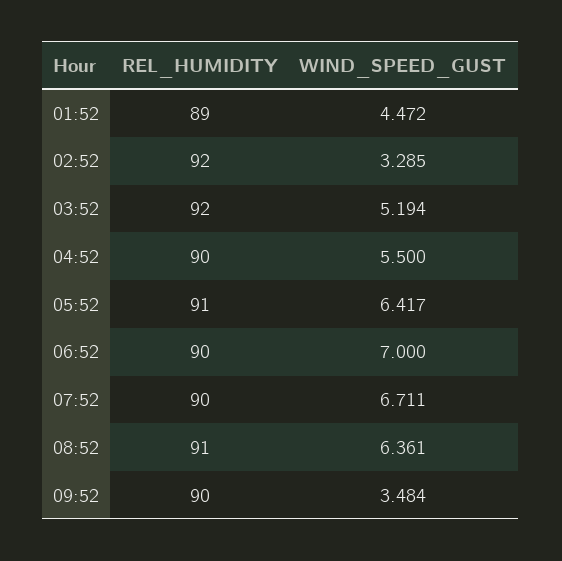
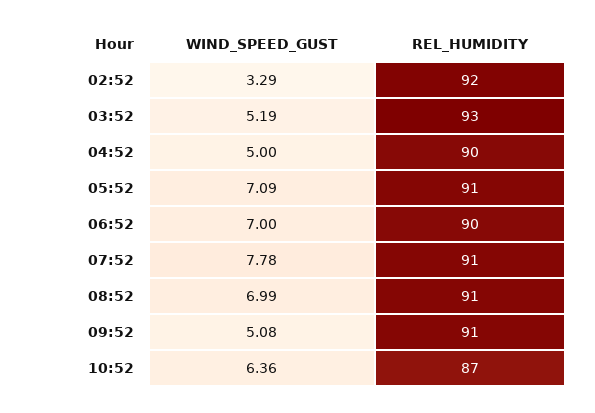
REL_HUMIDITY, 01:52: 89 -> none
WIND_SPEED_GUST, 01:52: 4.472 -> none
REL_HUMIDITY, 03:52: 92 -> 93
WIND_SPEED_GUST, 04:52: 5.5 -> 5
WIND_SPEED_GUST, 05:52: 6.417 -> 7.09
REL_HUMIDITY, 07:52: 90 -> 91
WIND_SPEED_GUST, 07:52: 6.711 -> 7.78
WIND_SPEED_GUST, 08:52: 6.361 -> 6.99
REL_HUMIDITY, 09:52: 90 -> 91
WIND_SPEED_GUST, 09:52: 3.484 -> 5.08
WIND_SPEED_GUST, 10:52: none -> 6.36
REL_HUMIDITY, 10:52: none -> 87

